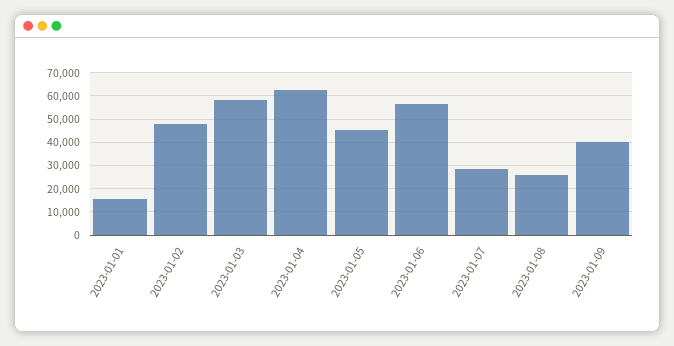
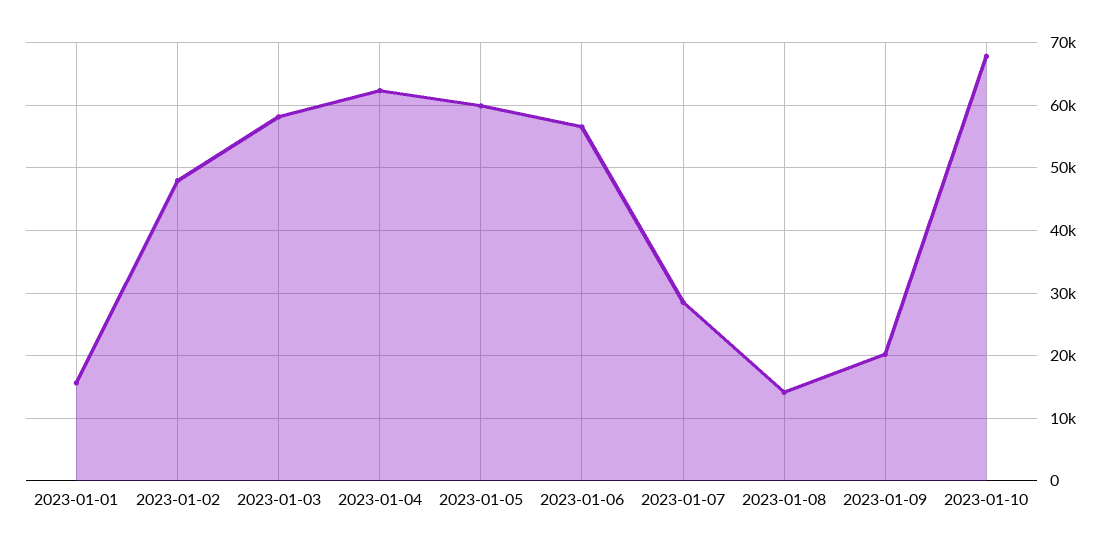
2023-01-05: 45000 -> 60000
2023-01-08: 25000 -> 14000
2023-01-09: 40000 -> 20000
2023-01-10: none -> 68000

